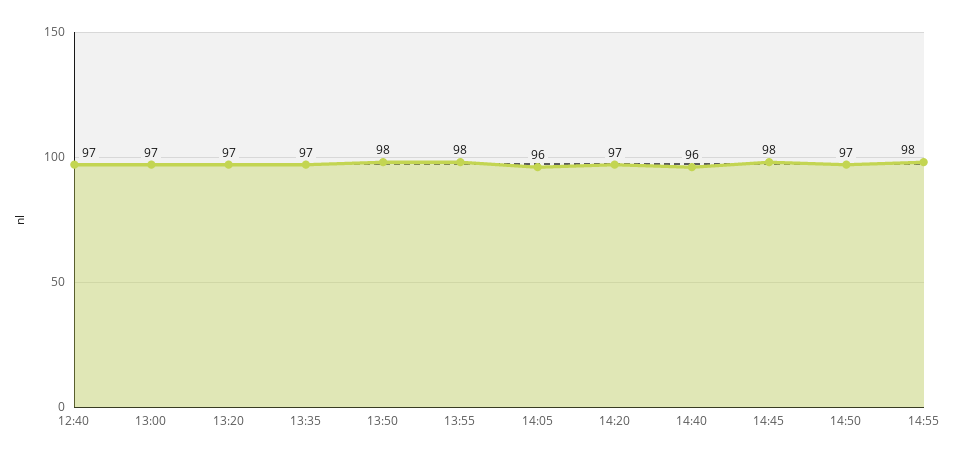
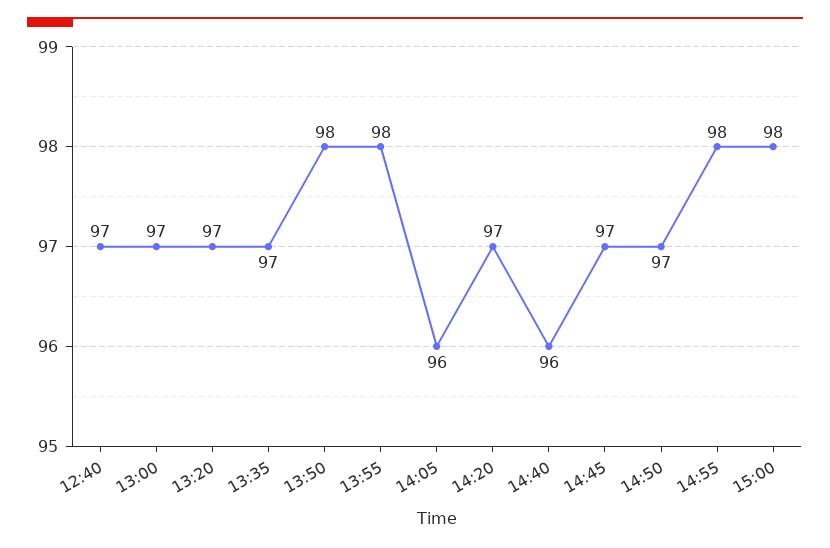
14:45: 98 -> 97
15:00: none -> 98

